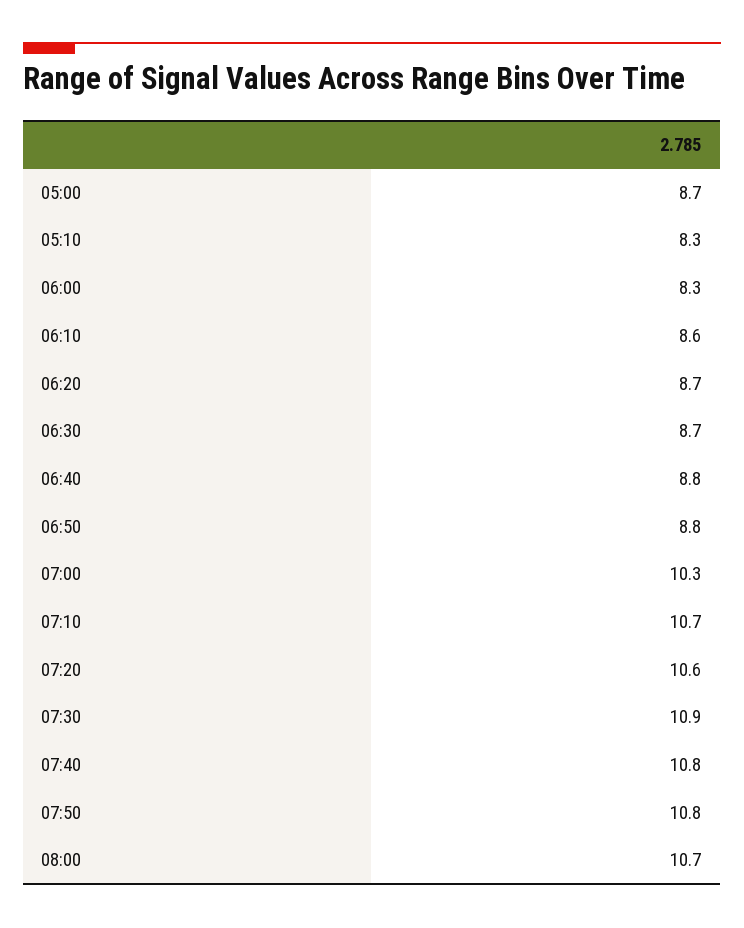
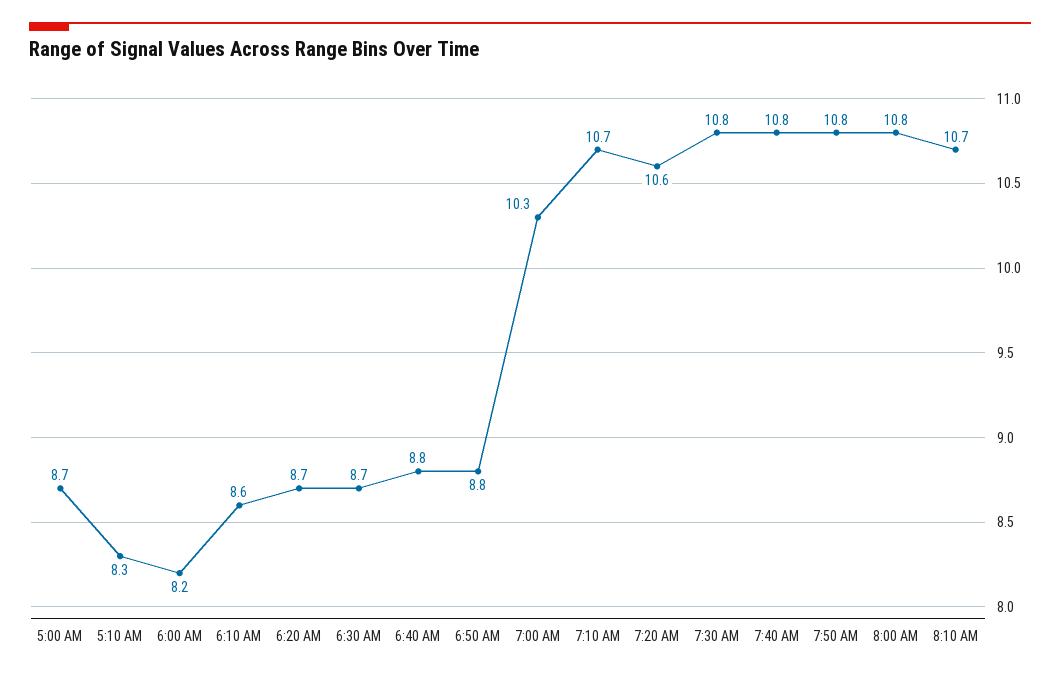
06:00: 8.3 -> 8.2
07:30: 10.9 -> 10.8
08:00: 10.7 -> 10.8
8:10 AM: none -> 10.7

